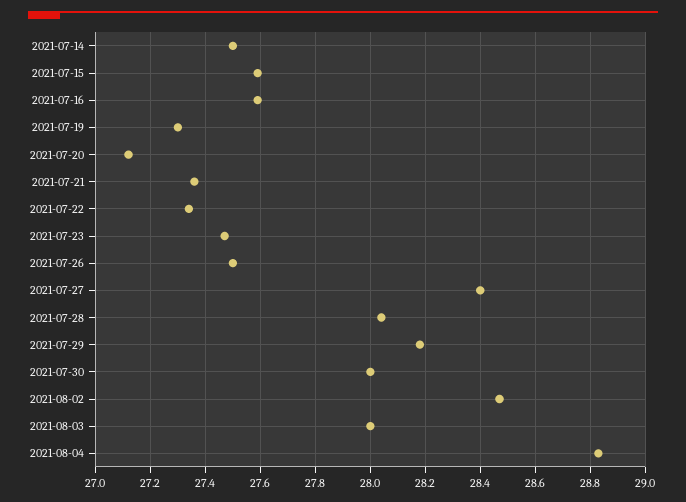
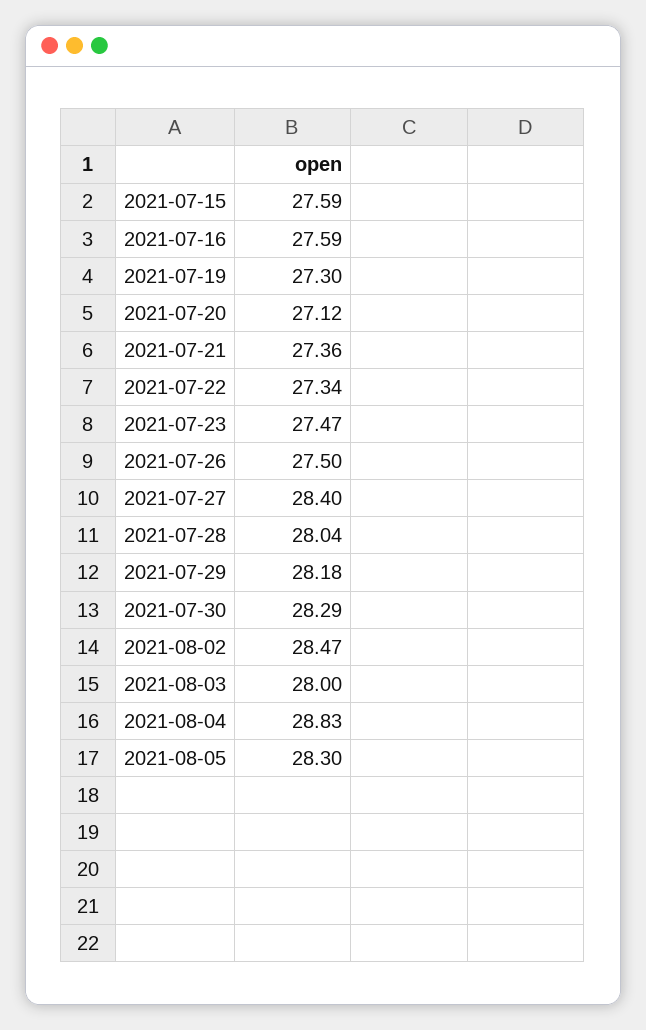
2021-07-14: 27.5 -> none
2021-07-30: 28 -> 28.29
2021-08-05: none -> 28.3

